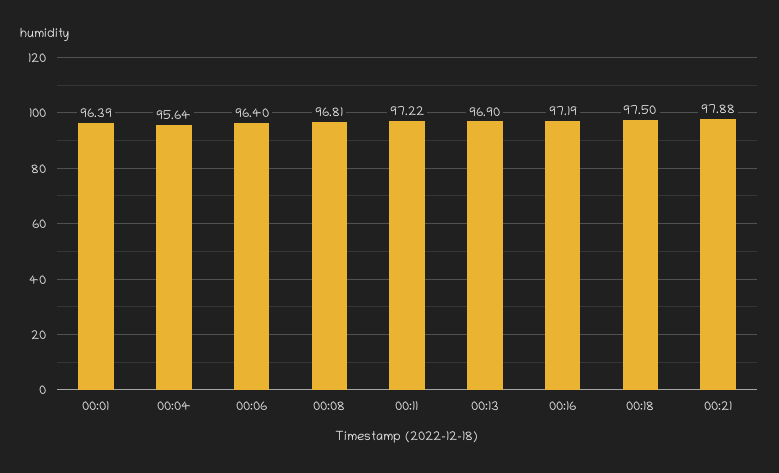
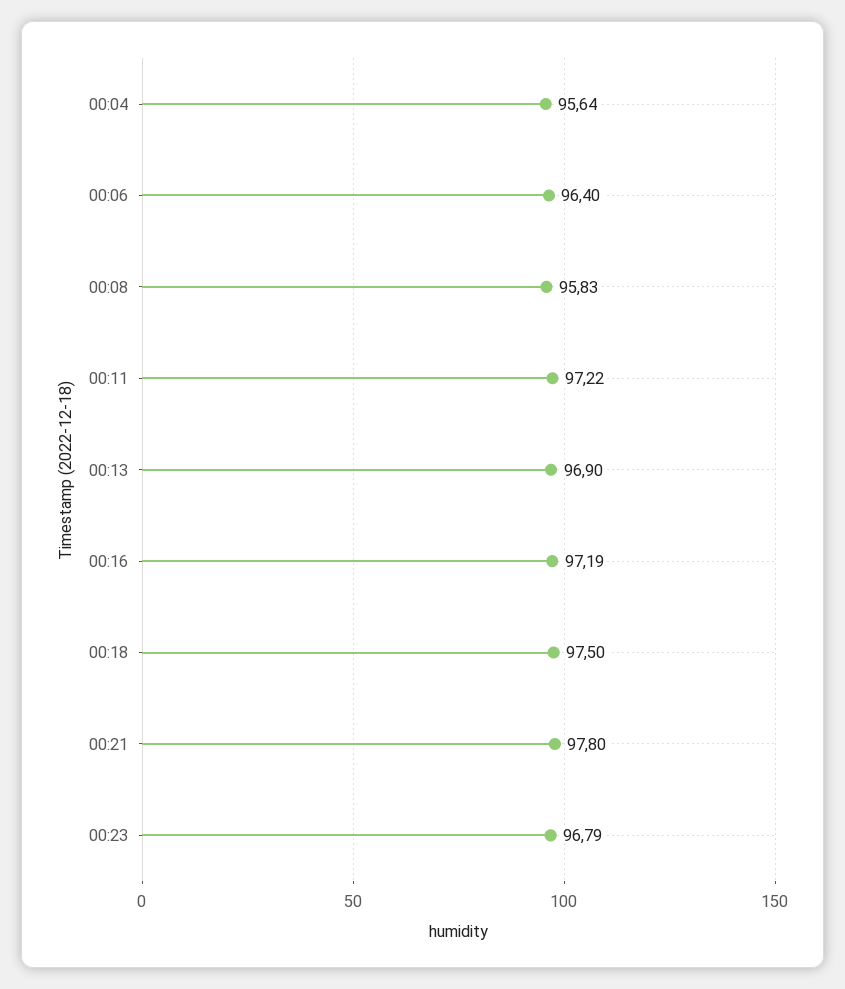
00:01: 96.39 -> none
00:08: 96.81 -> 95.83
00:21: 97.88 -> 97.8
00:23: none -> 96.79

